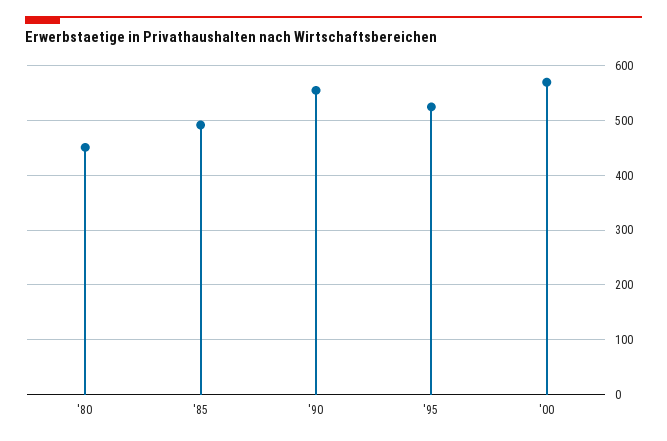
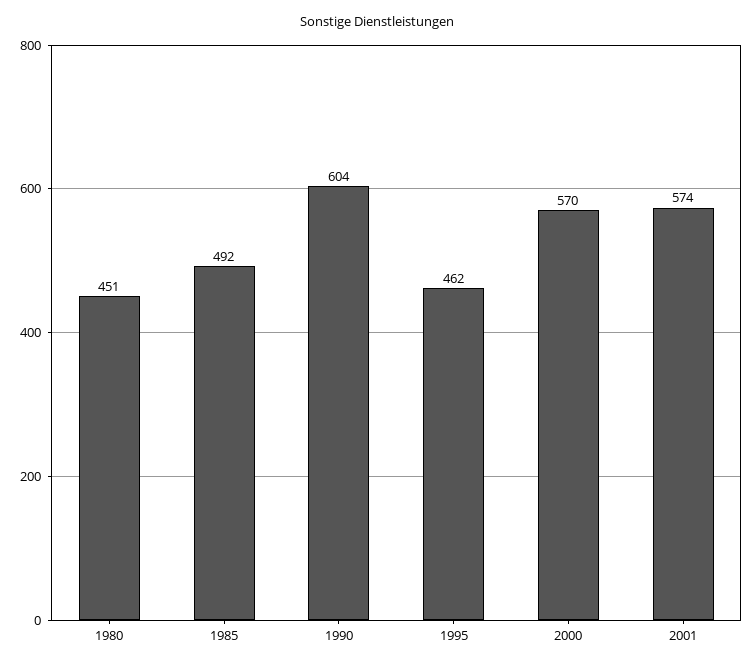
'90: 560 -> 604
'95: 520 -> 462
2001: none -> 574

